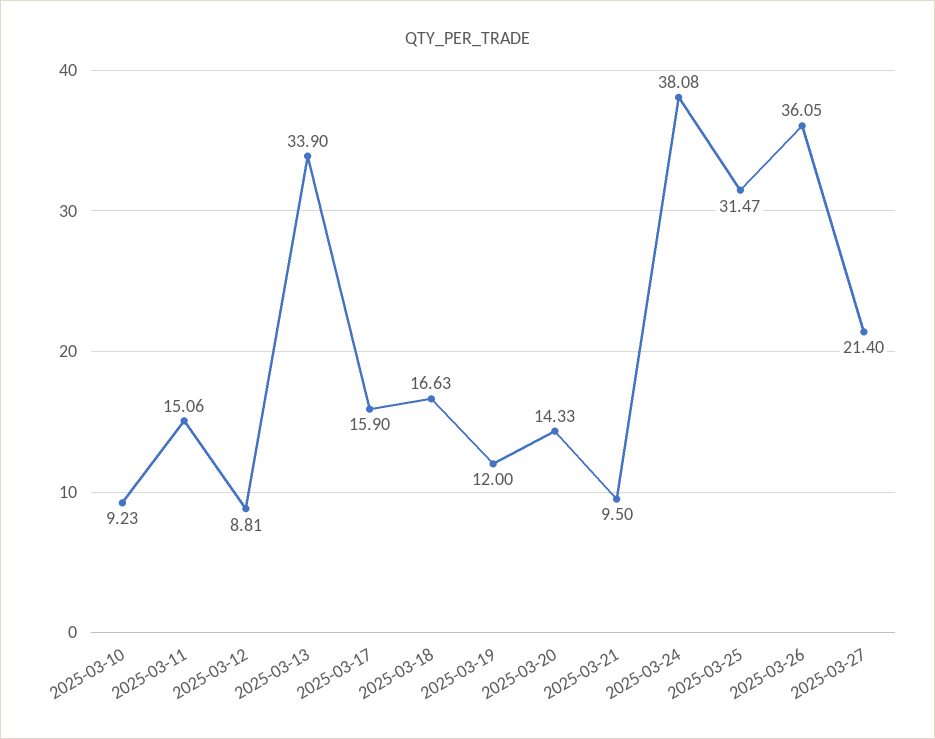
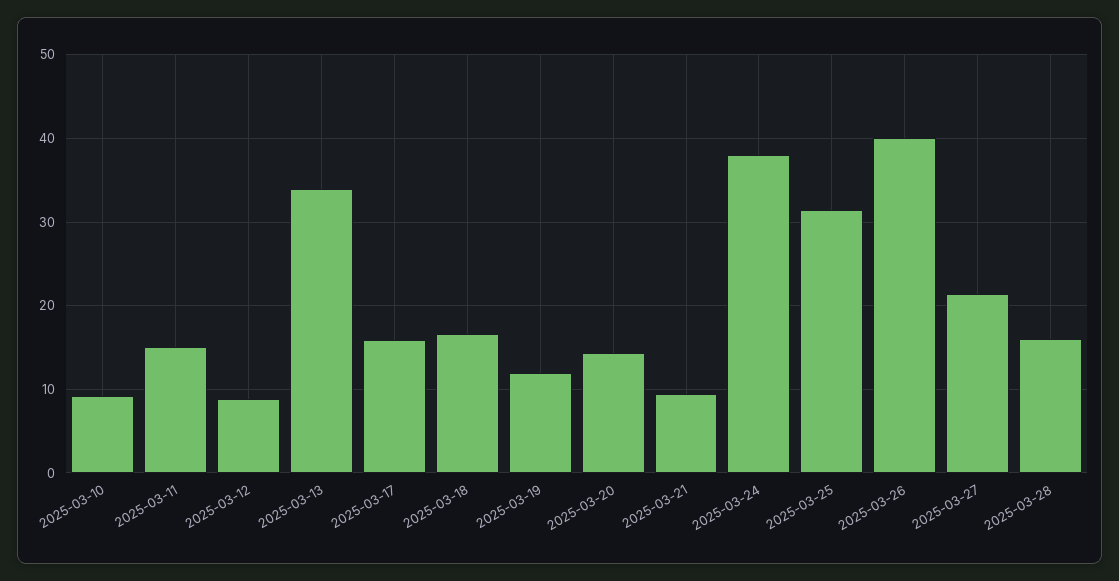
2025-03-26: 36.05 -> 40
2025-03-28: none -> 16

